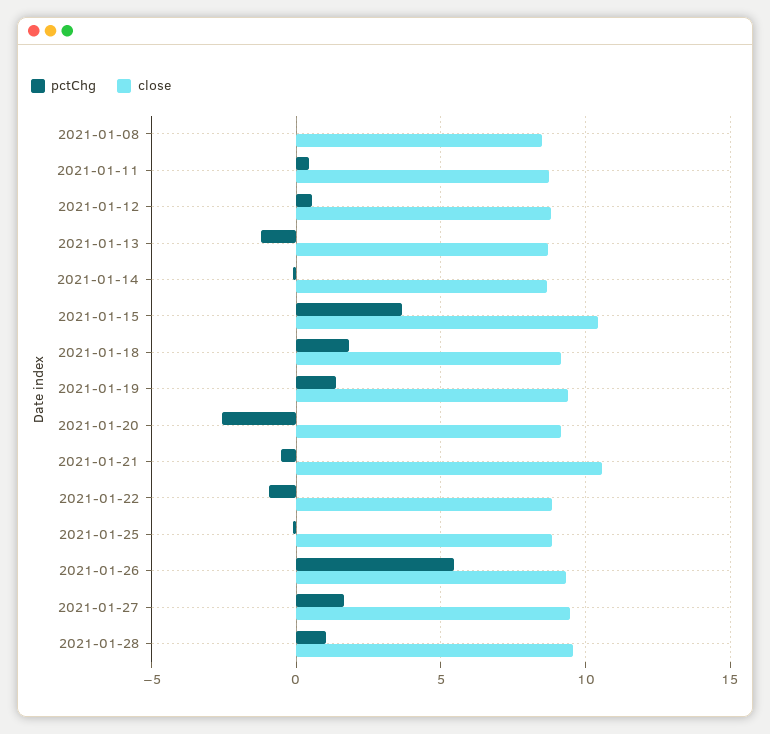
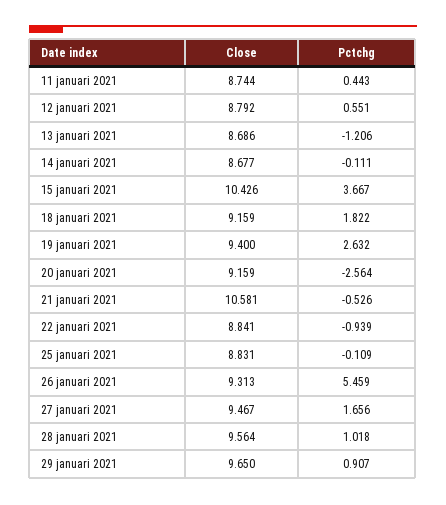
pctChg, 2021-01-08: 0 -> none
close, 2021-01-08: 8.5 -> none
pctChg, 2021-01-19: 1.5 -> 2.632
close, 29 januari 2021: none -> 9.65
pctChg, 29 januari 2021: none -> 0.907

